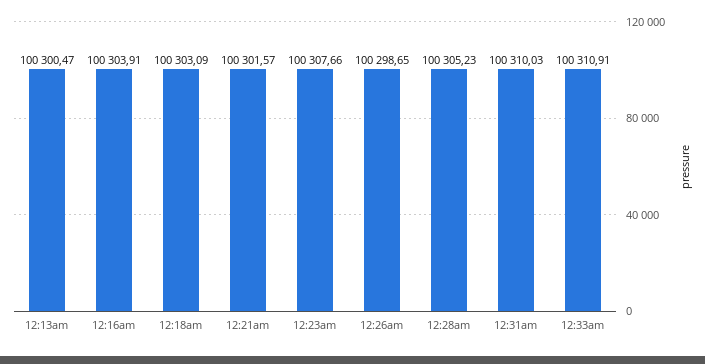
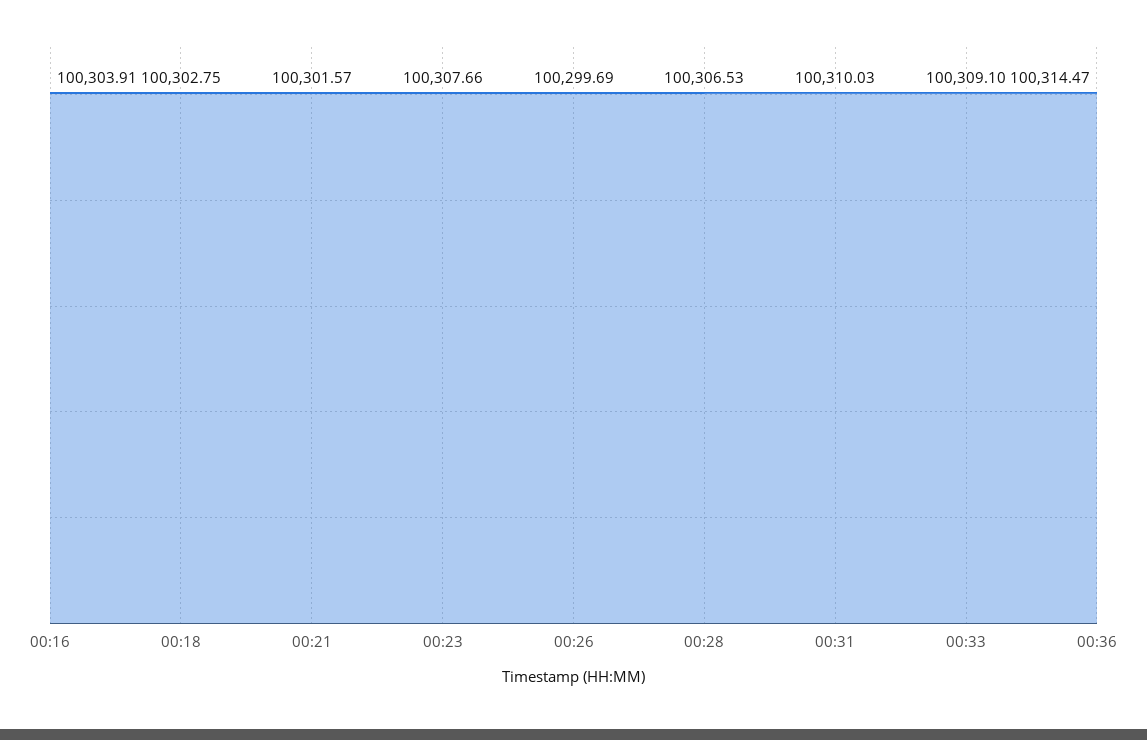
12:13am: 100300.47 -> none
12:18am: 100303.09 -> 100302.75
12:26am: 100298.65 -> 100299.69
12:28am: 100305.23 -> 100306.53
12:33am: 100310.91 -> 100309.1
00:36: none -> 100314.47

